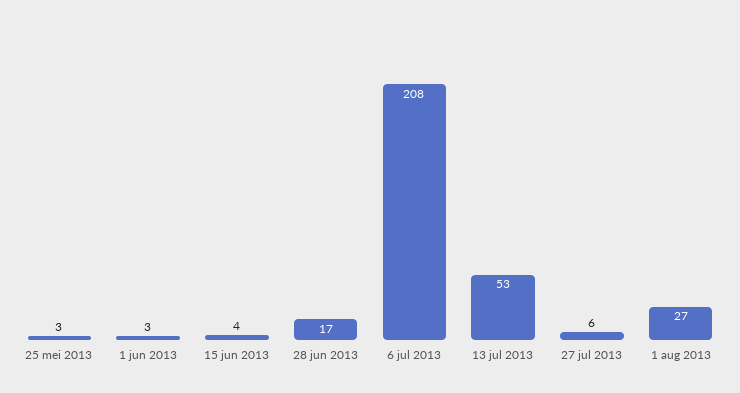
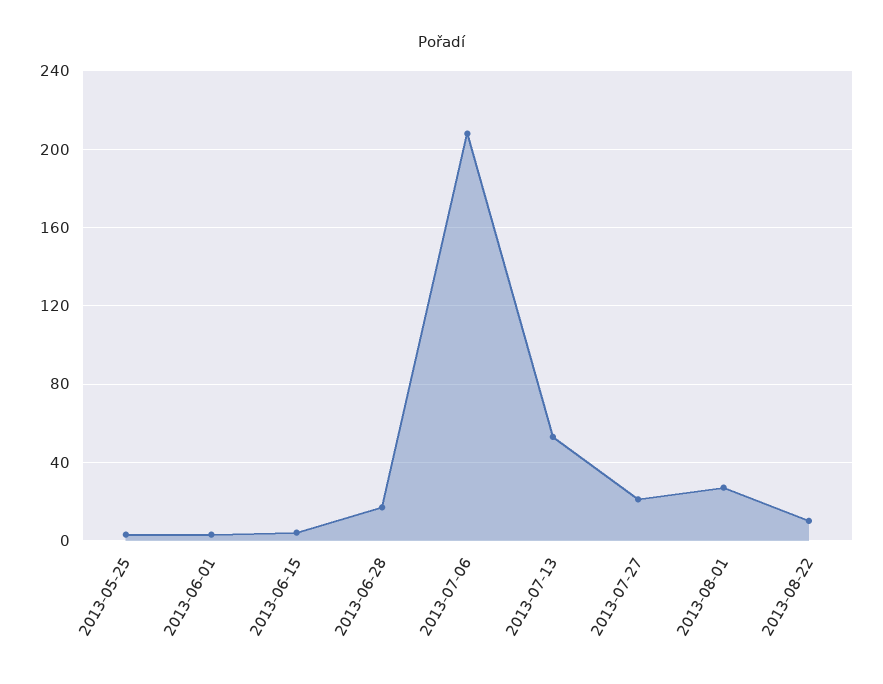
27 jul 2013: 6 -> 20
2013-08-22: none -> 10

